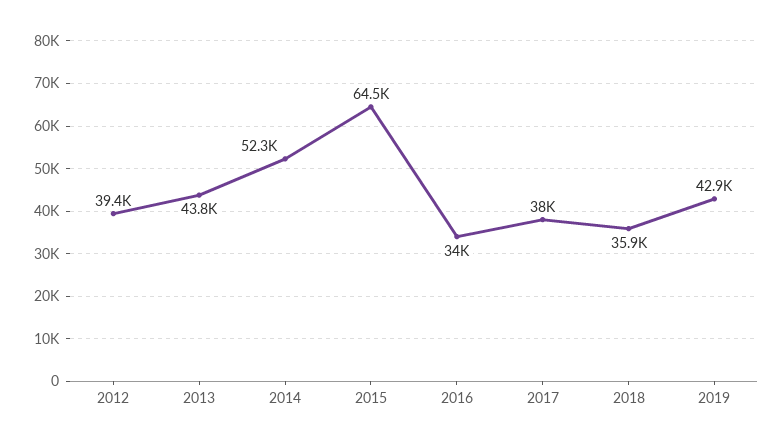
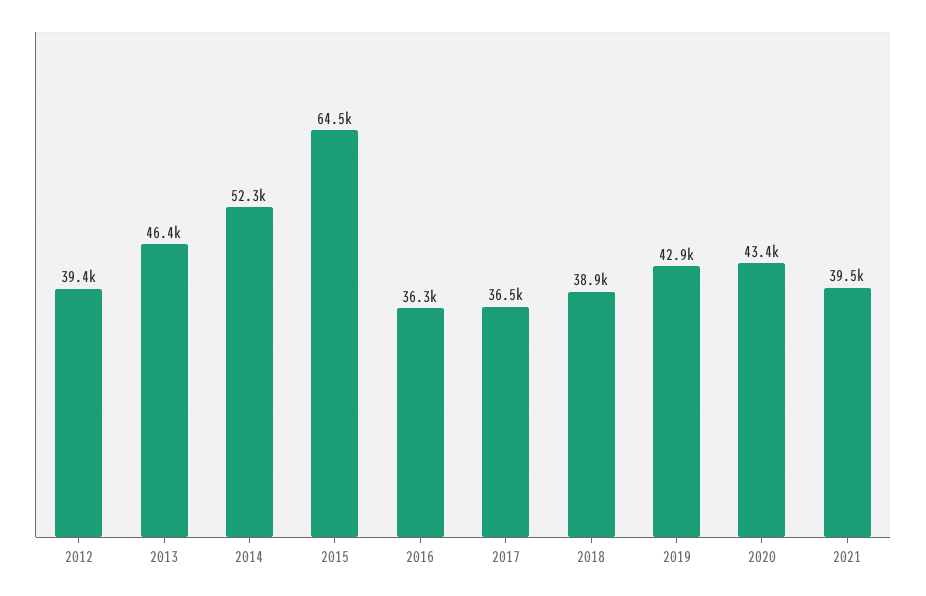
2013: 43800 -> 46400
2016: 34000 -> 36300
2017: 38000 -> 36500
2018: 35900 -> 38900
2020: none -> 43400
2021: none -> 39500

